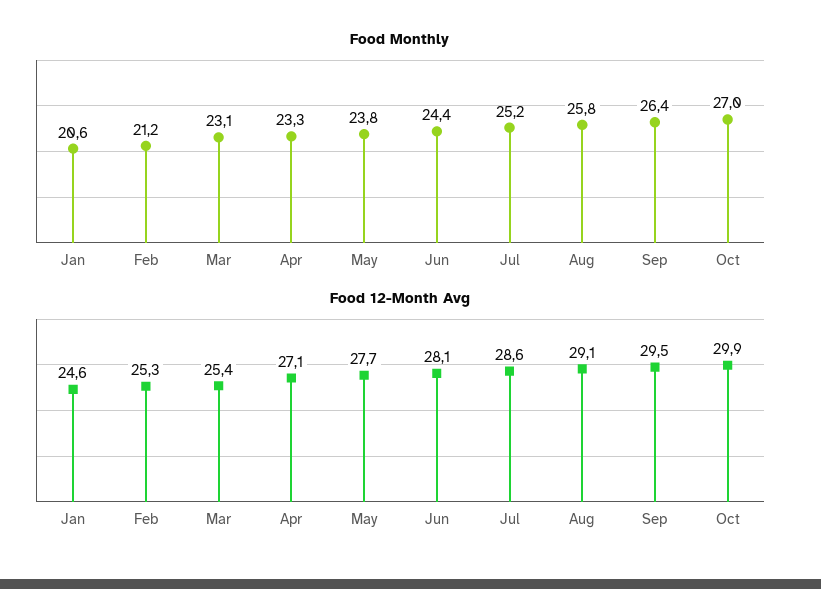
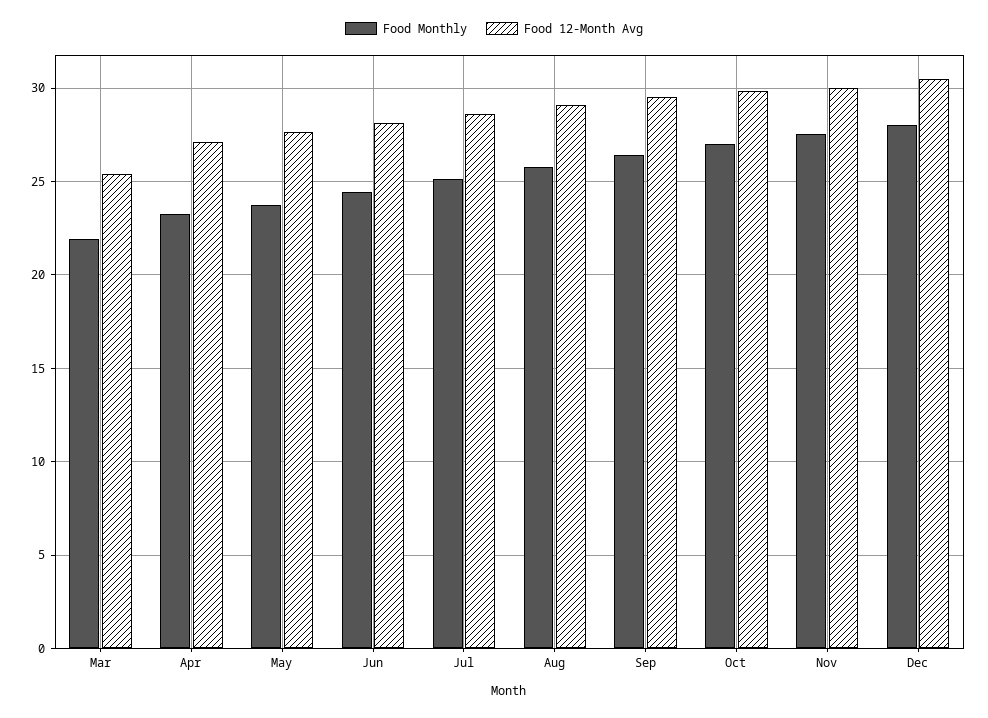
Food Monthly, Jan: 20.6 -> none
Food Monthly, Feb: 21.2 -> none
Food Monthly, Mar: 23.1 -> 22
Food 12-Month Avg, Jan: 24.6 -> none
Food 12-Month Avg, Feb: 25.3 -> none
Food Monthly, Nov: none -> 27.5
Food 12-Month Avg, Nov: none -> 30
Food Monthly, Dec: none -> 28
Food 12-Month Avg, Dec: none -> 30.5

